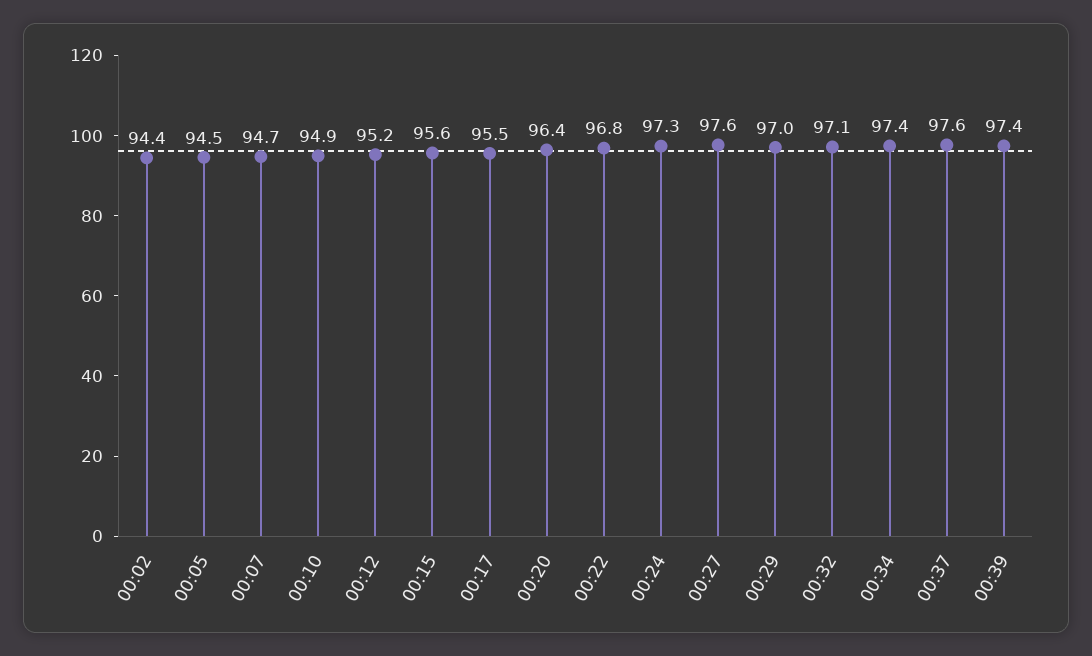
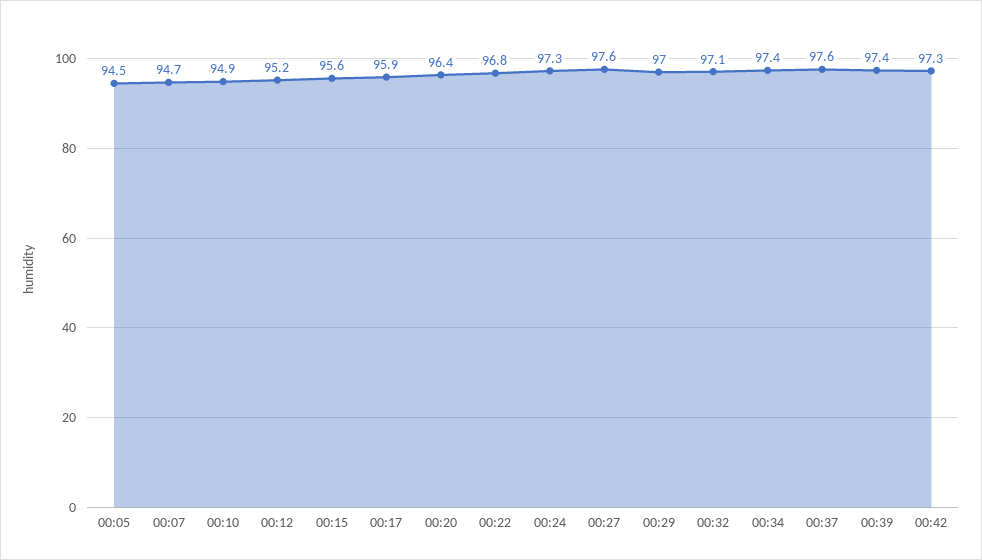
00:02: 94.4 -> none
00:17: 95.5 -> 95.9
00:42: none -> 97.3

